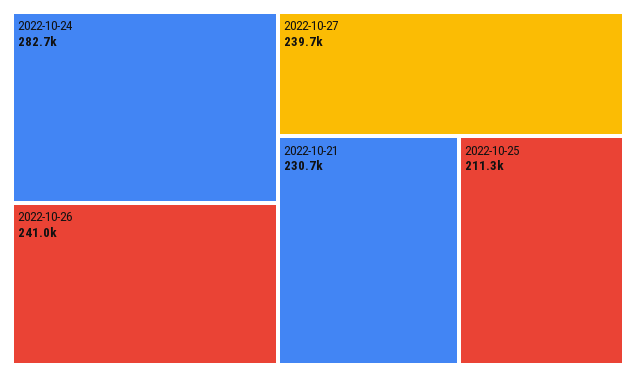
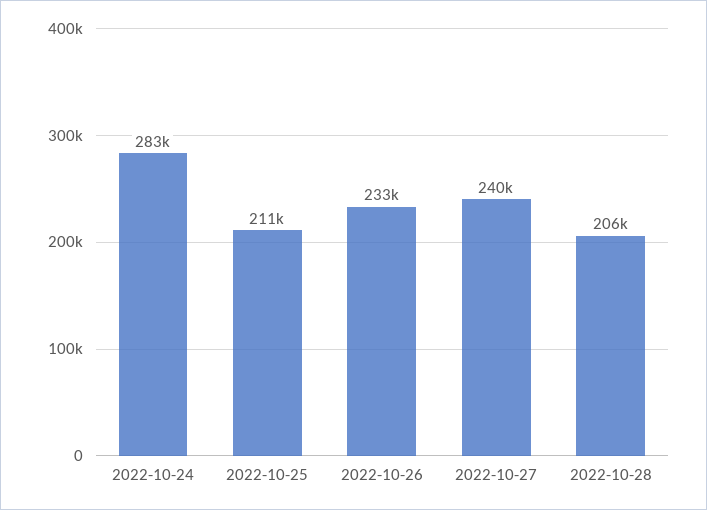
2022-10-26: 241000 -> 233000
2022-10-21: 230700 -> none
2022-10-28: none -> 206000

